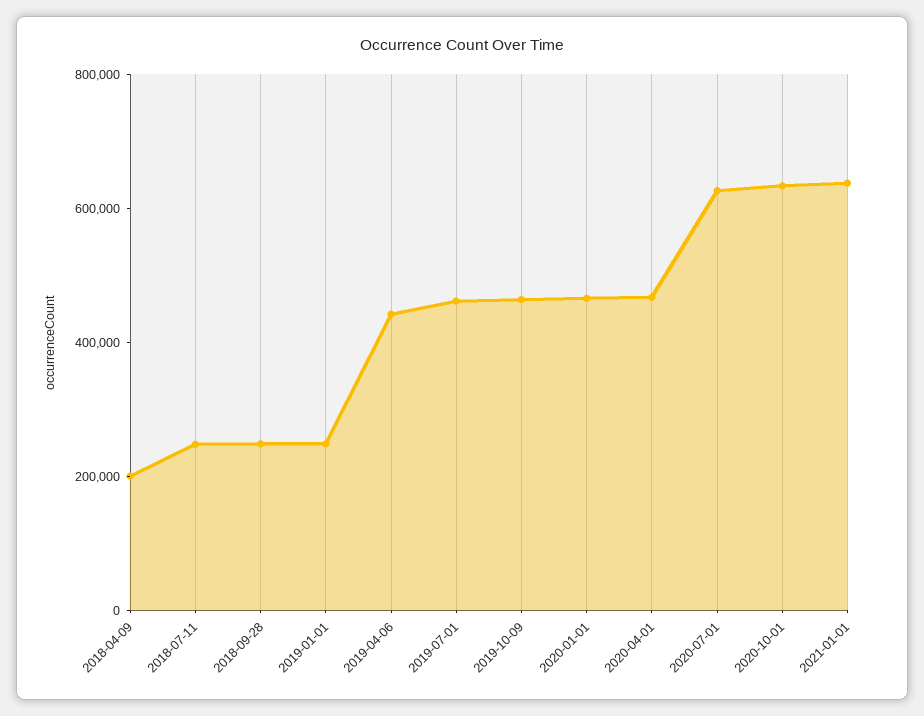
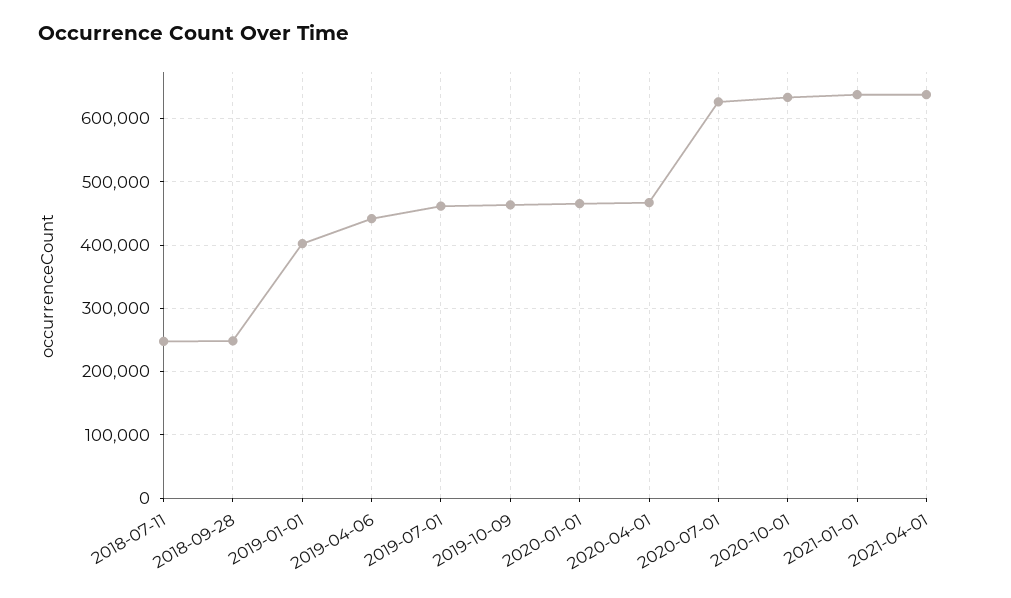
2018-04-09: 200000 -> none
2019-01-01: 250000 -> 400000
2021-04-01: none -> 640000

